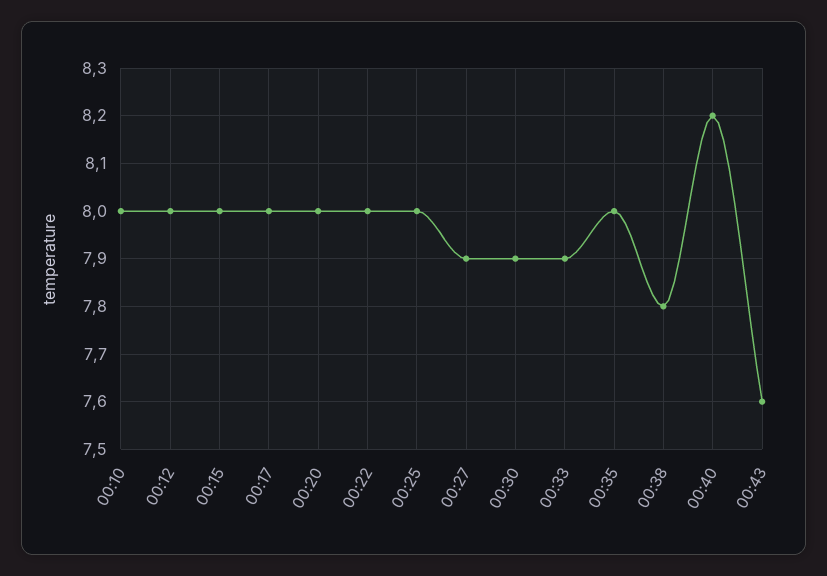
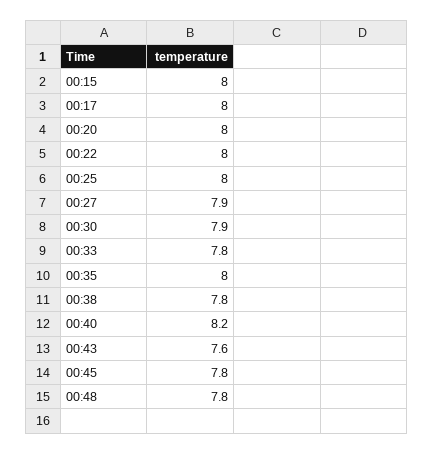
00:10: 8 -> none
00:12: 8 -> none
00:33: 7.9 -> 7.8
00:45: none -> 7.8
00:48: none -> 7.8

